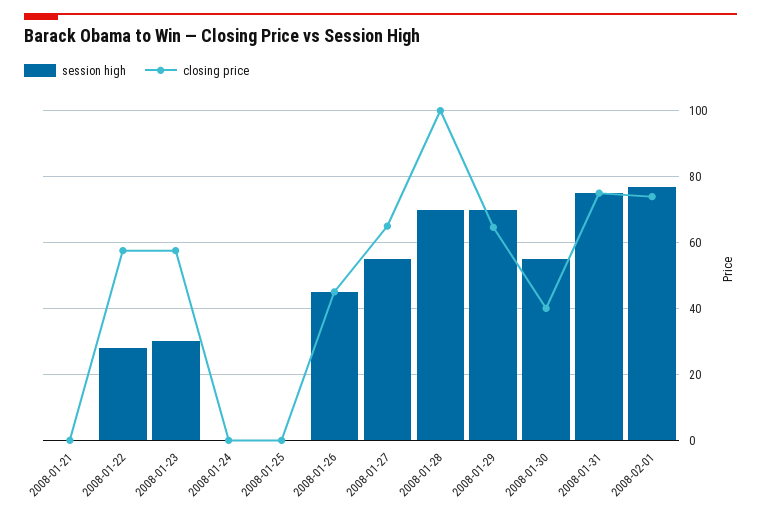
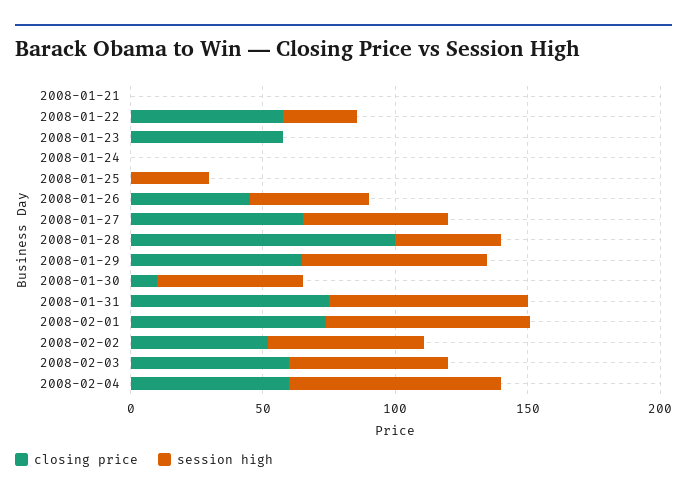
session high, 2008-01-23: 30 -> 0
session high, 2008-01-25: 0 -> 30
session high, 2008-01-28: 70 -> 40
closing price, 2008-01-30: 40 -> 10
closing price, 2008-02-02: none -> 50
session high, 2008-02-02: none -> 60
closing price, 2008-02-03: none -> 60
session high, 2008-02-03: none -> 60
closing price, 2008-02-04: none -> 60
session high, 2008-02-04: none -> 80

